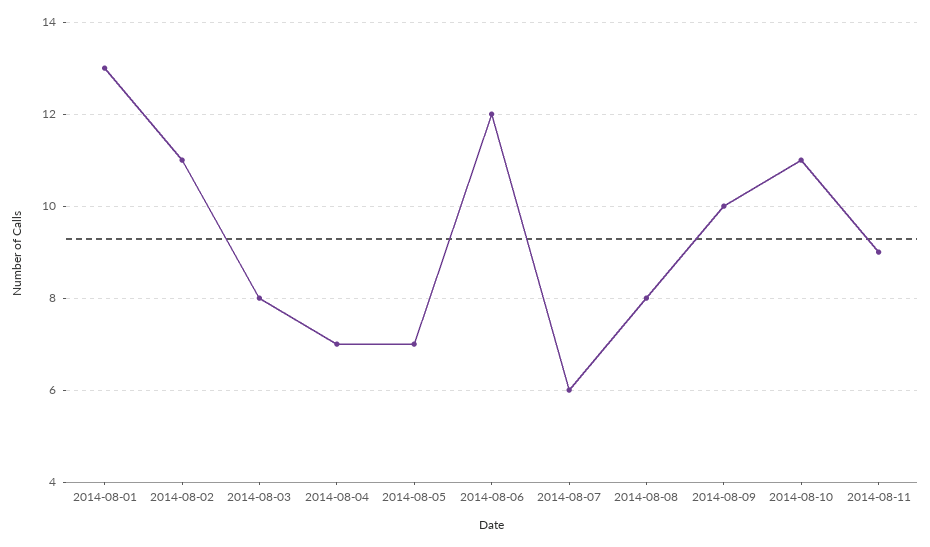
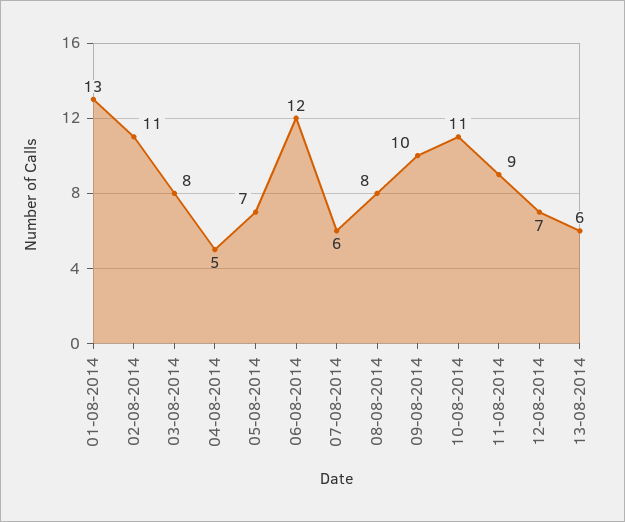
2014-08-04: 7 -> 5
12-08-2014: none -> 7
13-08-2014: none -> 6

